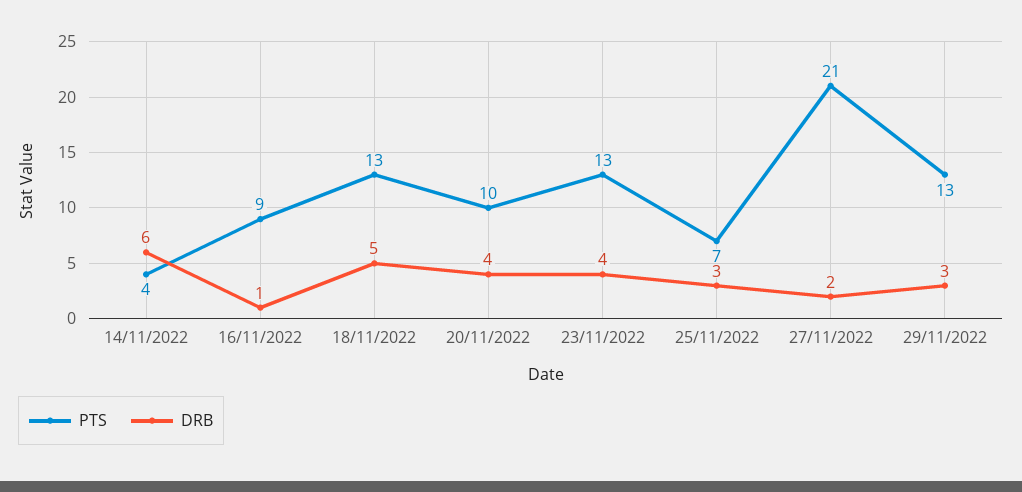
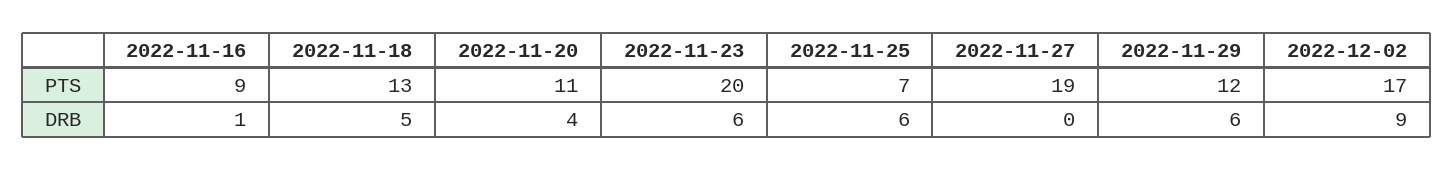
PTS, 14/11/2022: 4 -> none
DRB, 14/11/2022: 6 -> none
PTS, 20/11/2022: 10 -> 11
PTS, 23/11/2022: 13 -> 20
DRB, 23/11/2022: 4 -> 6
DRB, 25/11/2022: 3 -> 6
PTS, 27/11/2022: 21 -> 19
DRB, 27/11/2022: 2 -> 0
PTS, 29/11/2022: 13 -> 12
DRB, 29/11/2022: 3 -> 6
PTS, 2022-12-02: none -> 17
DRB, 2022-12-02: none -> 9

